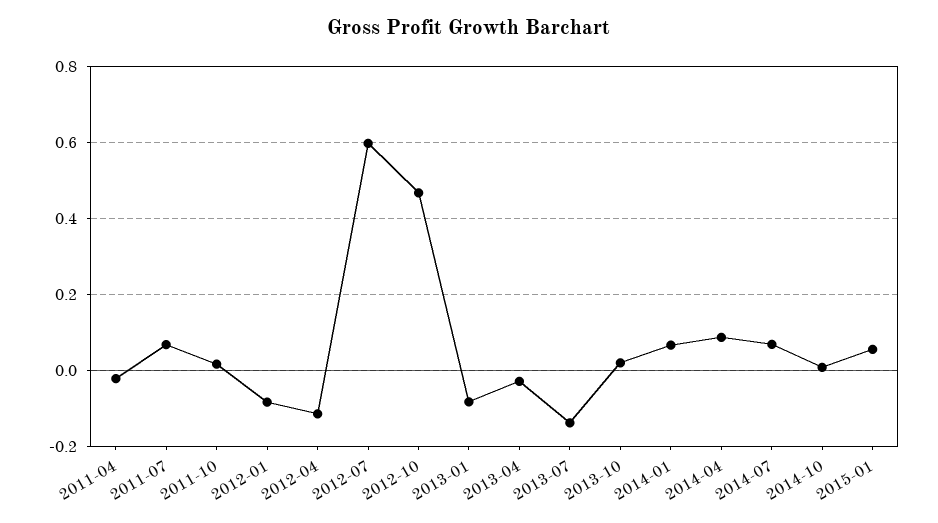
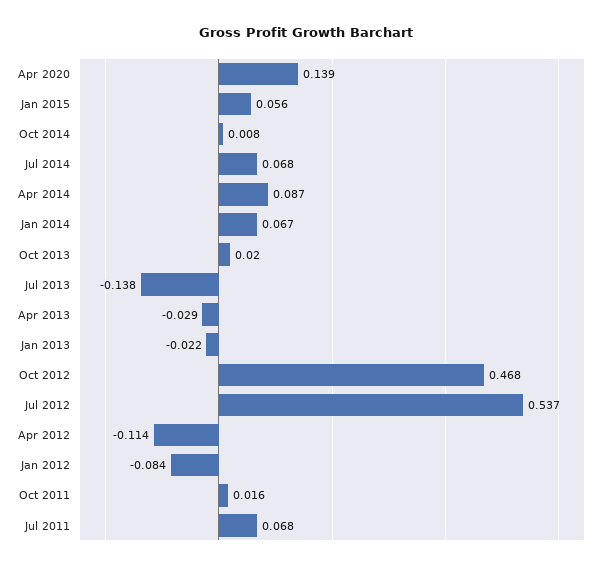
2011-04: -0.02 -> none
2012-07: 0.6 -> 0.537
2013-01: -0.08 -> -0.022
Apr 2020: none -> 0.139

